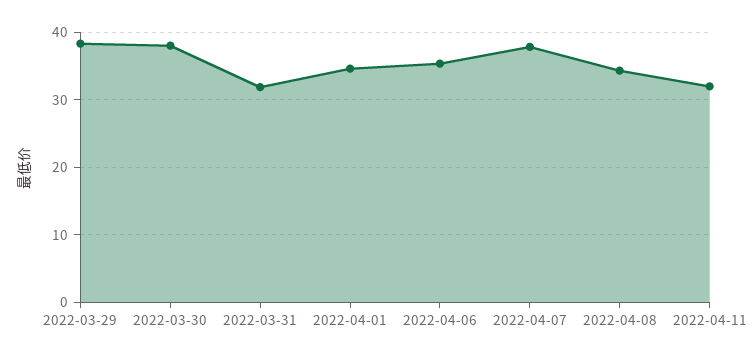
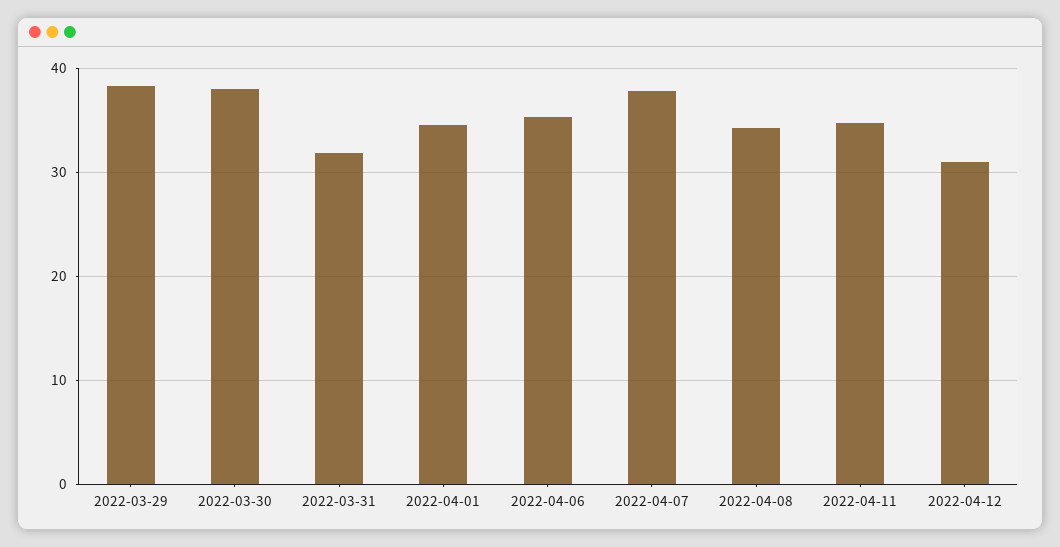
2022-04-11: 32 -> 35
2022-04-12: none -> 31

